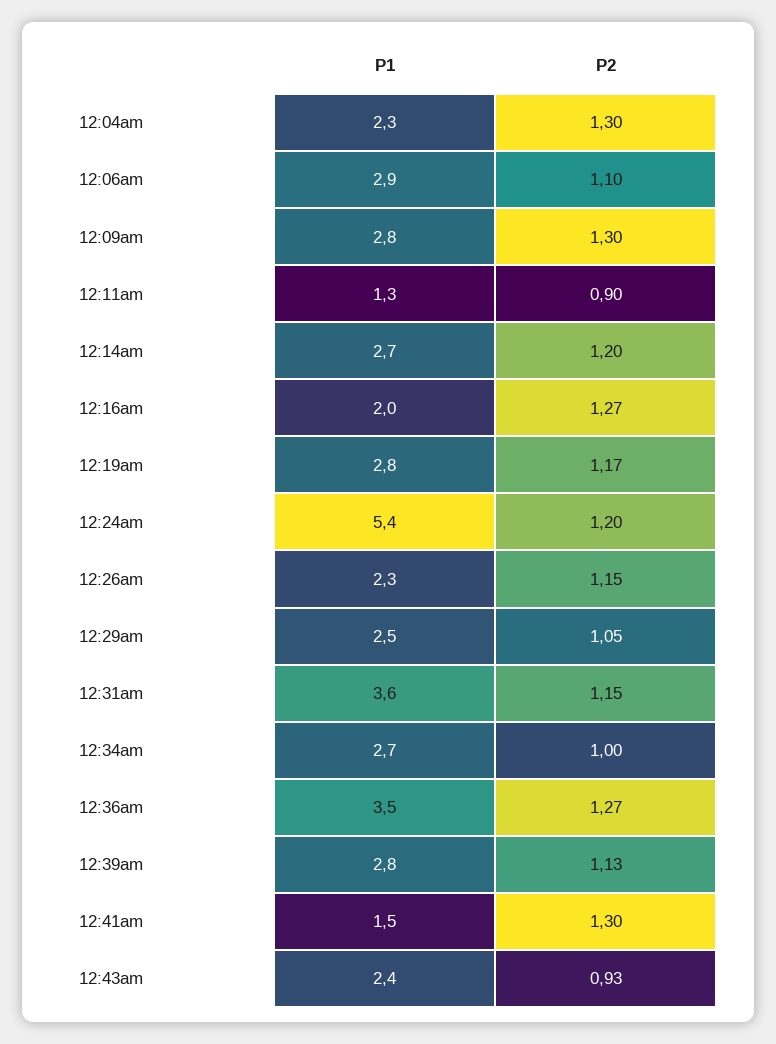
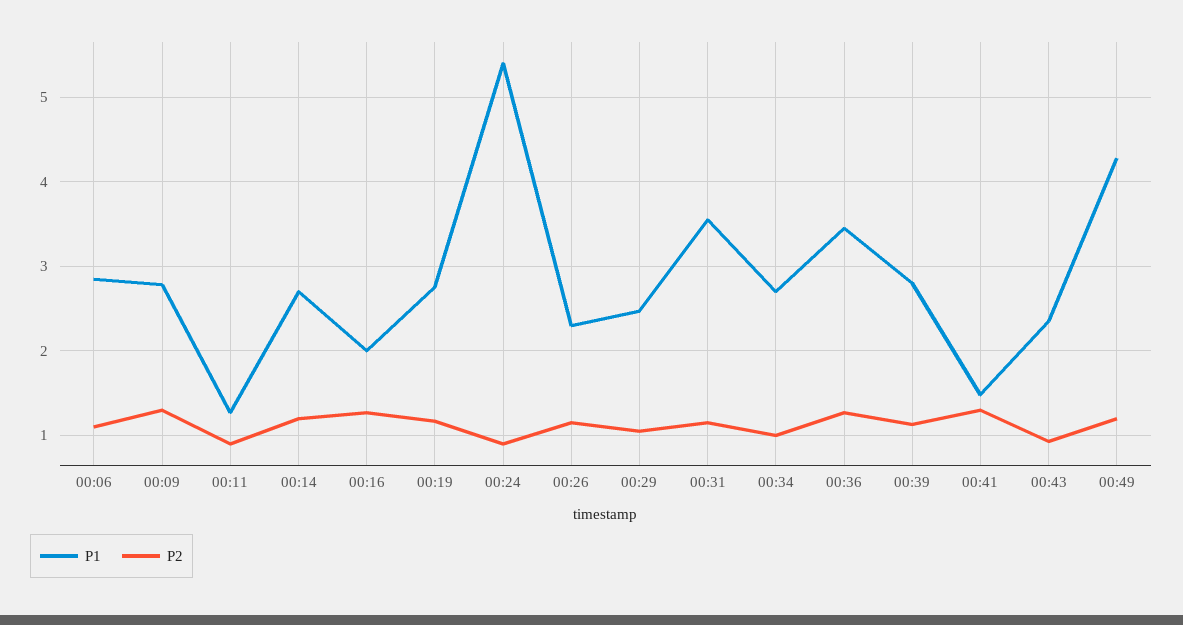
P1, 12:04am: 2.3 -> none
P2, 12:04am: 1.3 -> none
P2, 12:24am: 1.2 -> 0.9
P1, 00:49: none -> 4.3
P2, 00:49: none -> 1.2

